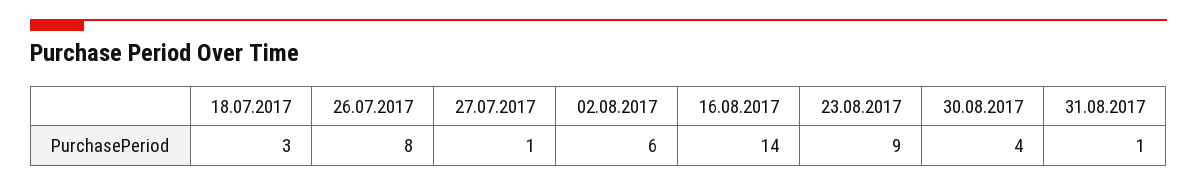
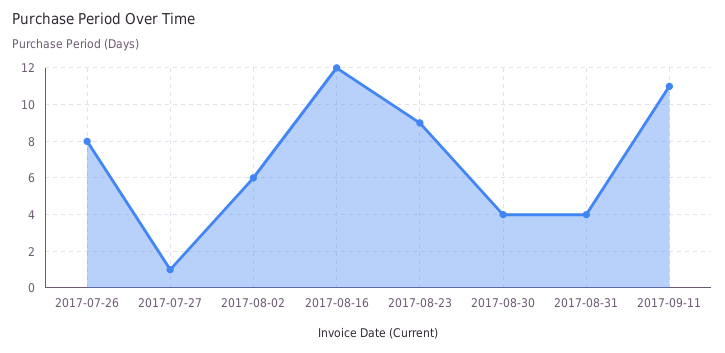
18.07.2017: 3 -> none
16.08.2017: 14 -> 12
31.08.2017: 1 -> 4
2017-09-11: none -> 11

